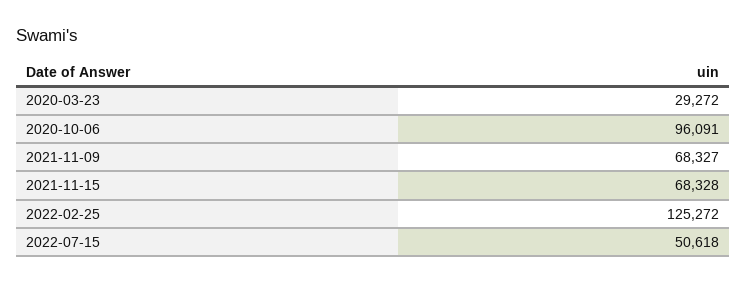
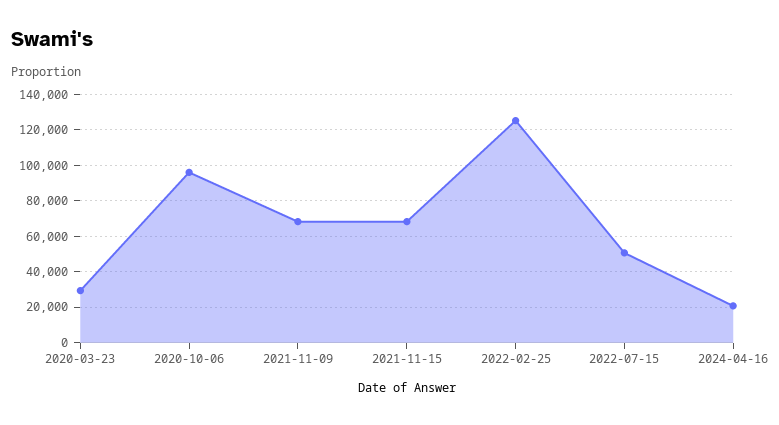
2024-04-16: none -> 20000

